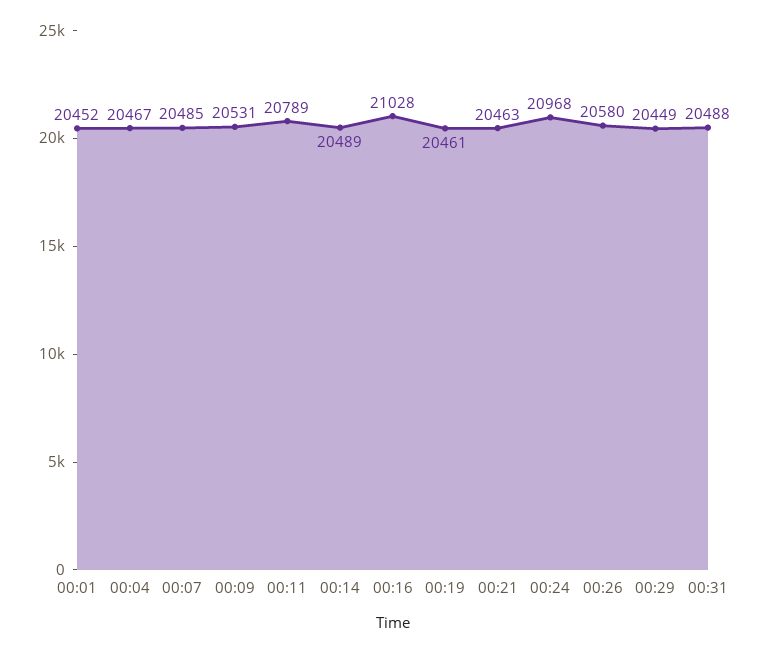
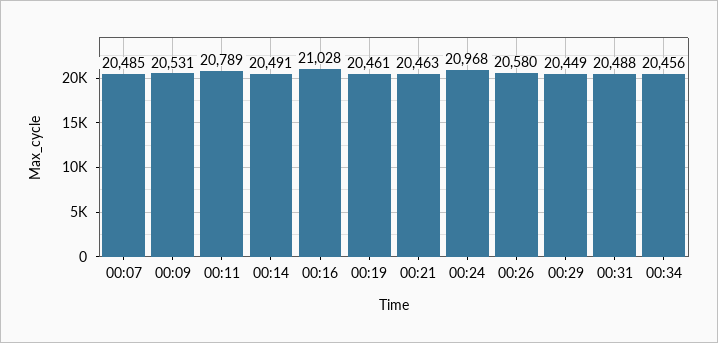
00:01: 20452 -> none
00:04: 20467 -> none
00:14: 20489 -> 20491
00:34: none -> 20456

